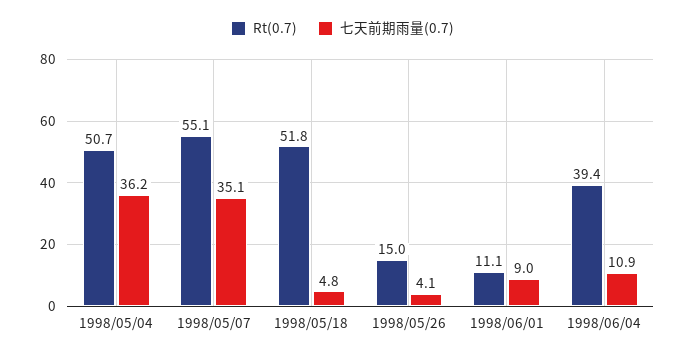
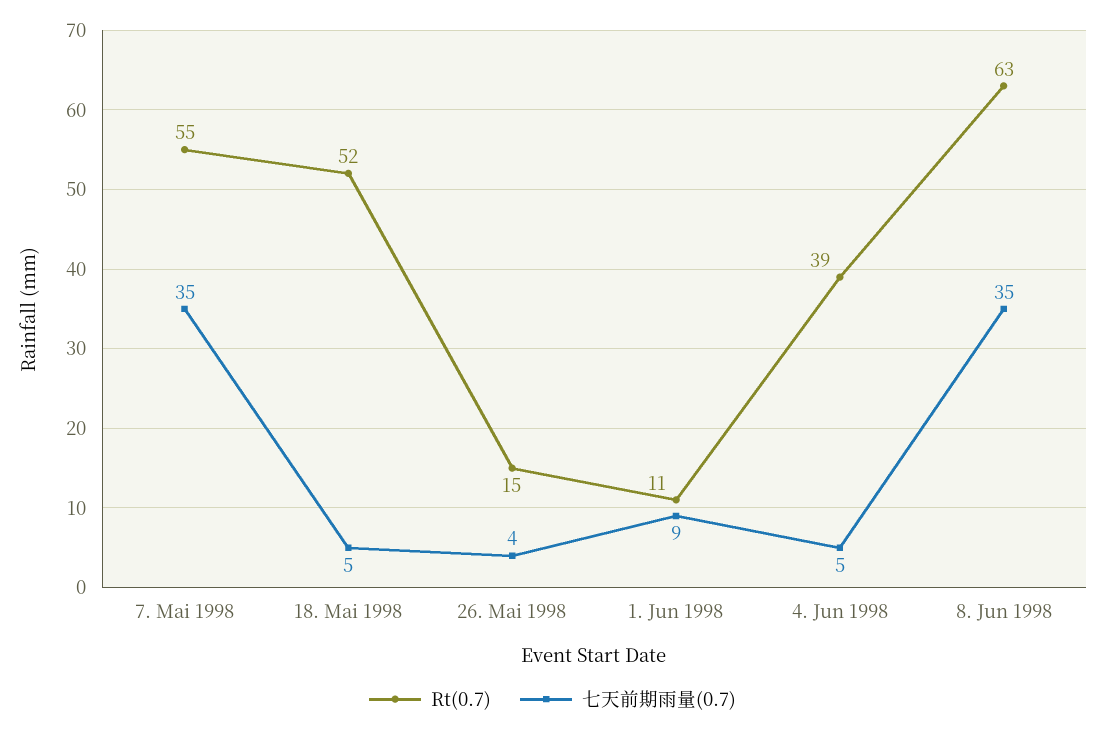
Rt(0.7), 1998/05/04: 50.7 -> none
七天前期雨量(0.7), 1998/05/04: 36.2 -> none
七天前期雨量(0.7), 1998/06/04: 10.9 -> 5
Rt(0.7), 8. Jun 1998: none -> 63
七天前期雨量(0.7), 8. Jun 1998: none -> 35

